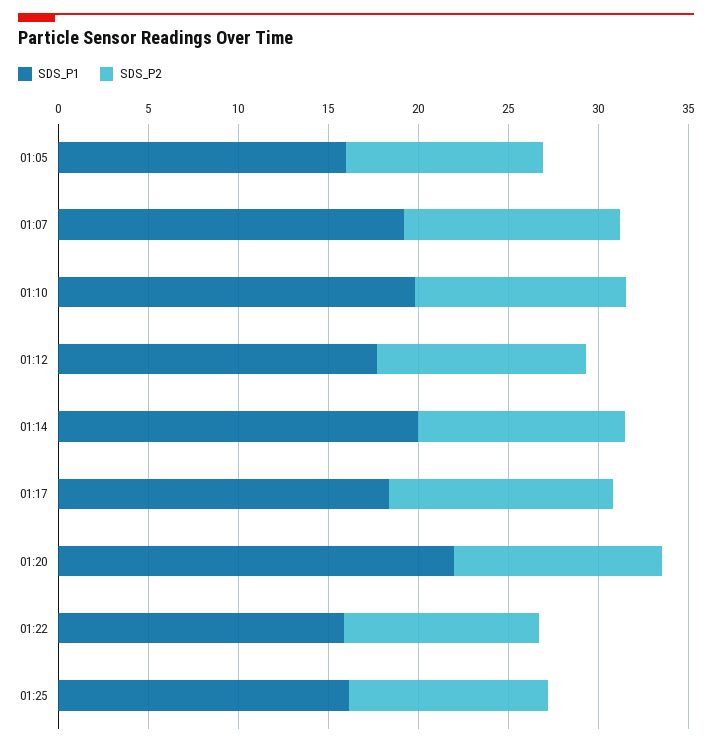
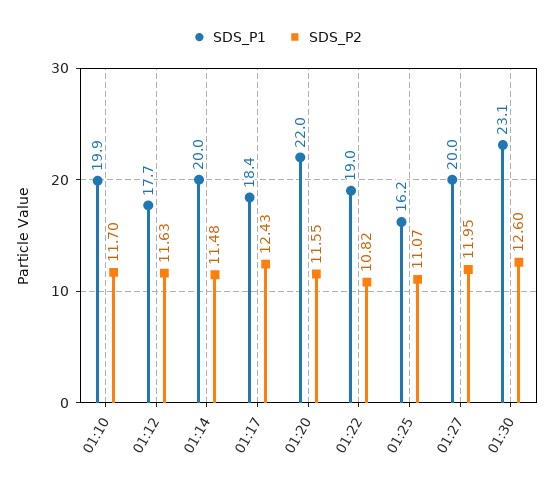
SDS_P1, 01:05: 16 -> none
SDS_P2, 01:05: 11 -> none
SDS_P1, 01:07: 19 -> none
SDS_P2, 01:07: 12 -> none
SDS_P1, 01:22: 16 -> 19
SDS_P1, 01:27: none -> 20
SDS_P2, 01:27: none -> 11.95
SDS_P1, 01:30: none -> 23.1
SDS_P2, 01:30: none -> 12.6

